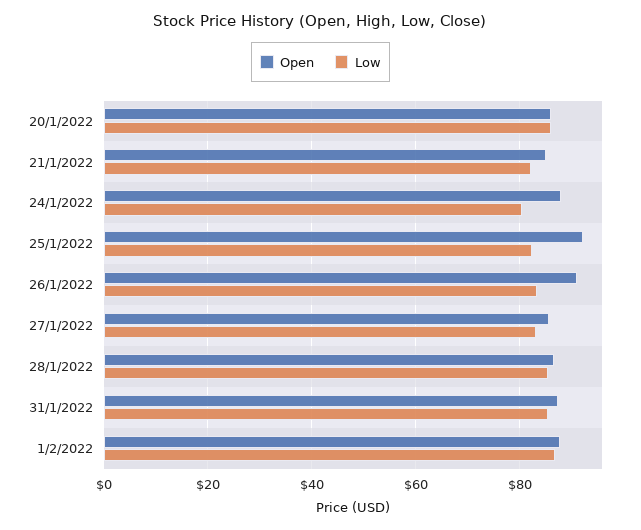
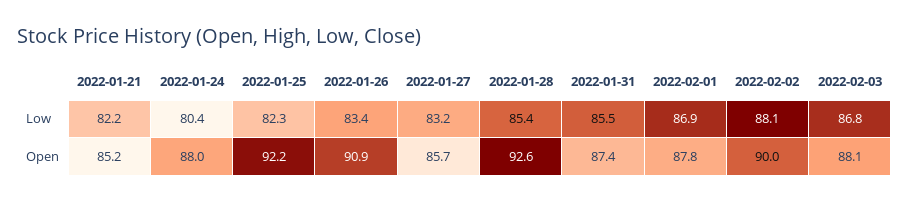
Open, 20/1/2022: 86 -> none
Low, 20/1/2022: 86 -> none
Open, 28/1/2022: 86 -> 92.6
Low, 2022-02-02: none -> 88.1
Low, 2022-02-03: none -> 86.8
Open, 2022-02-02: none -> 90
Open, 2022-02-03: none -> 88.1

